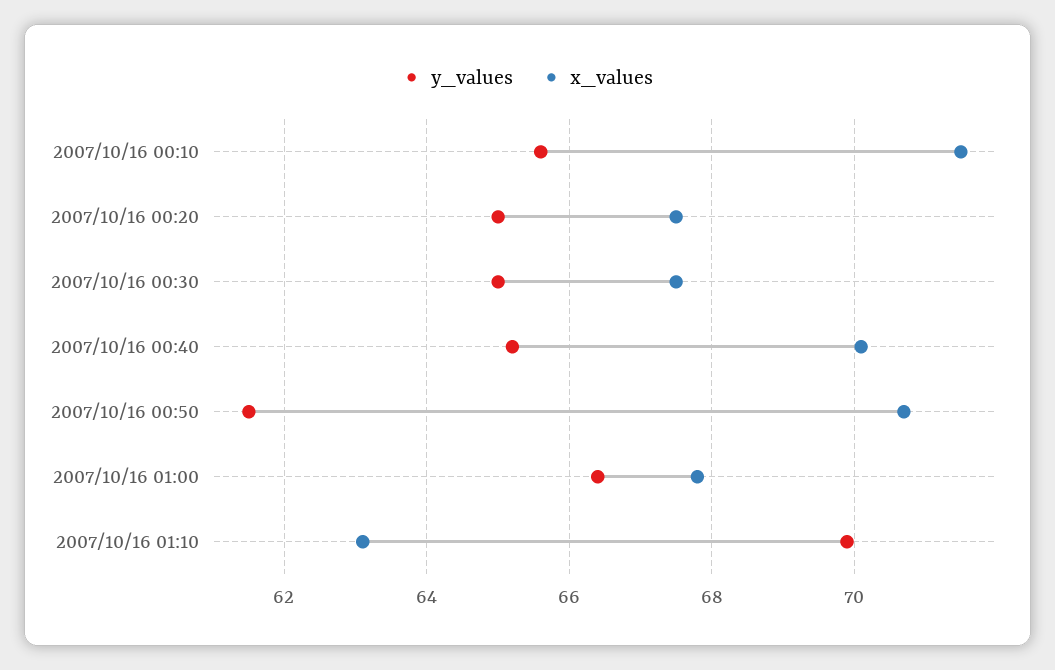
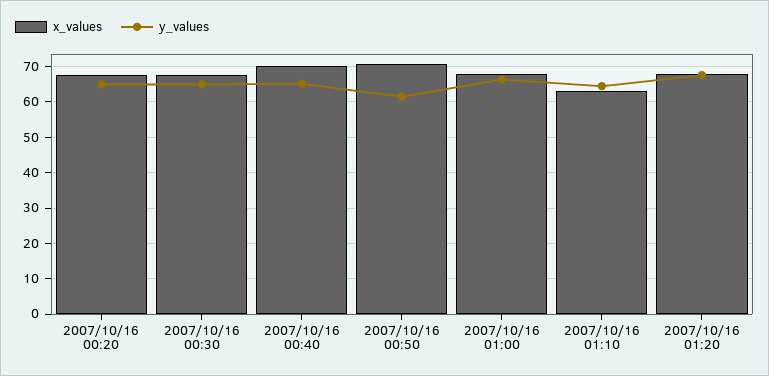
y_values, 2007/10/16 00:10: 65.5 -> none
x_values, 2007/10/16 00:10: 71.5 -> none
y_values, 2007/10/16 01:10: 70 -> 64
x_values, 2007/10/16 01:20: none -> 68
y_values, 2007/10/16 01:20: none -> 68

